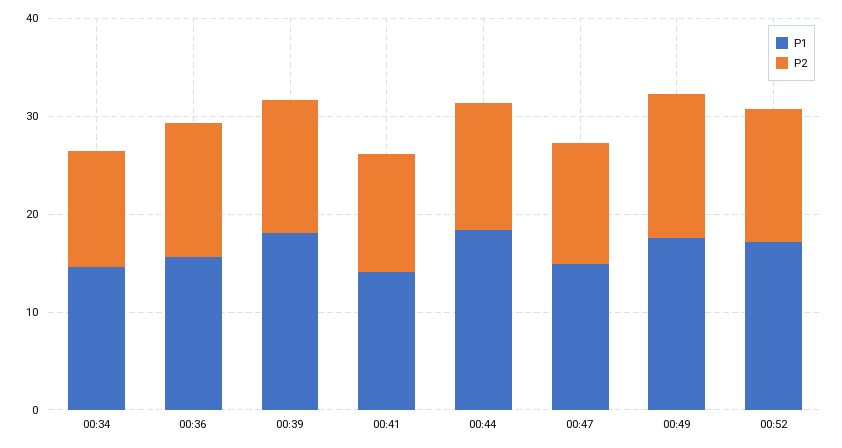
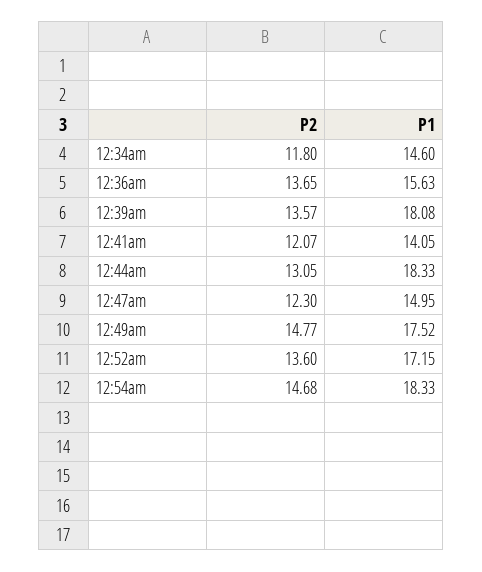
P2, 12:54am: none -> 14.68
P1, 12:54am: none -> 18.33

